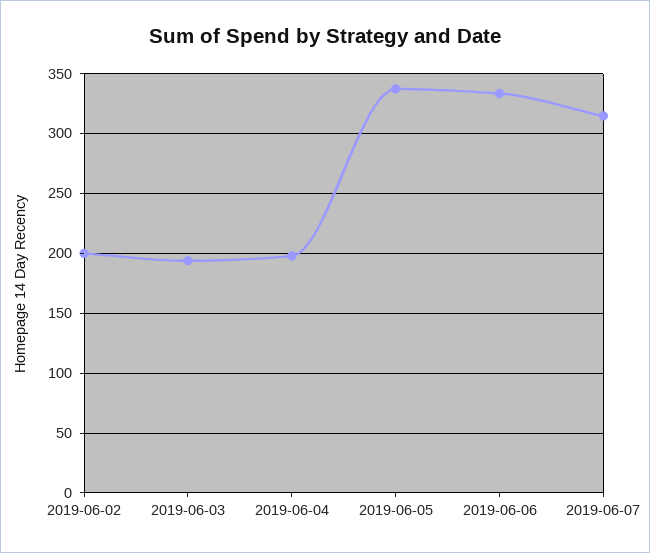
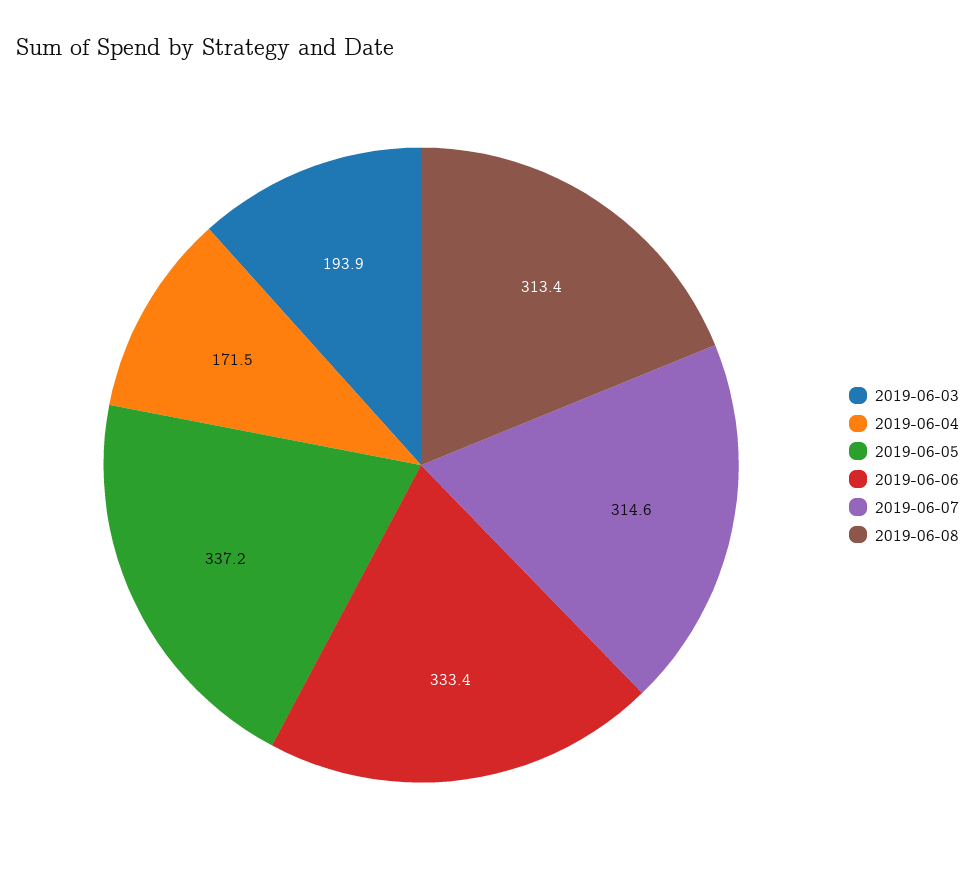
2019-06-02: 200 -> none
2019-06-04: 200 -> 171.5
2019-06-08: none -> 313.4

